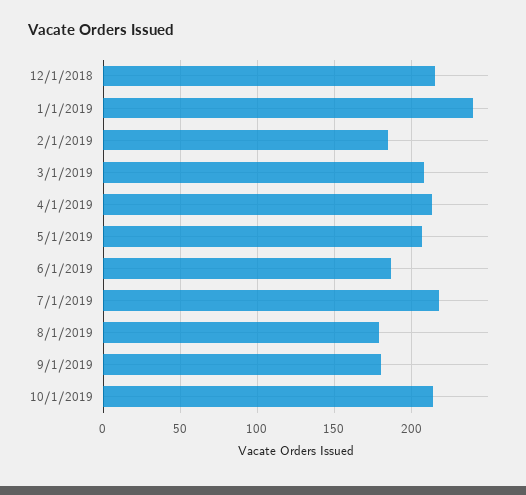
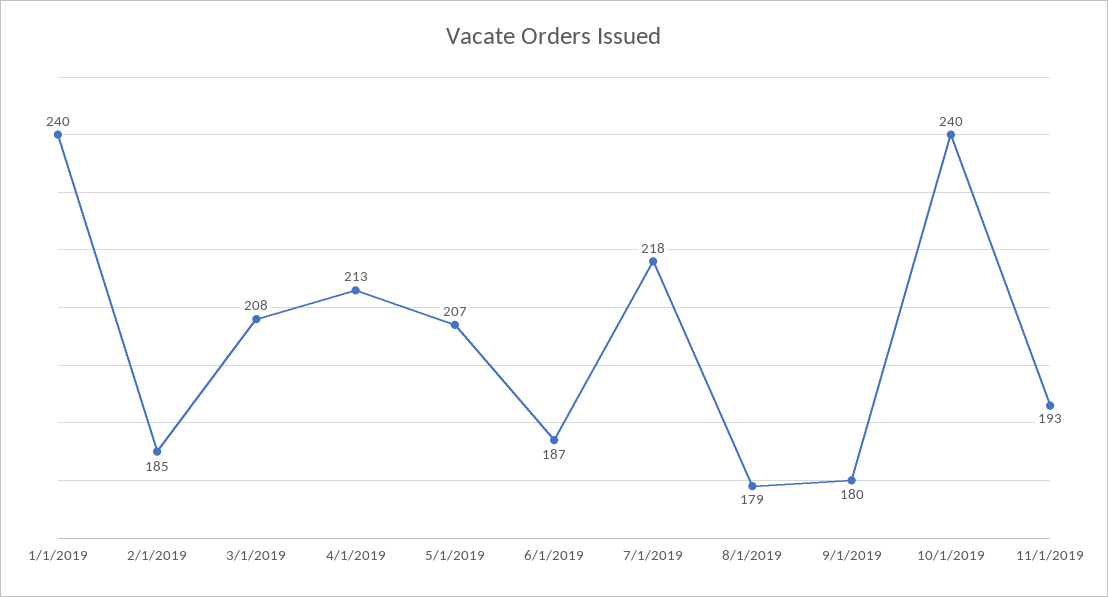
12/1/2018: 215 -> none
10/1/2019: 215 -> 240
11/1/2019: none -> 193

